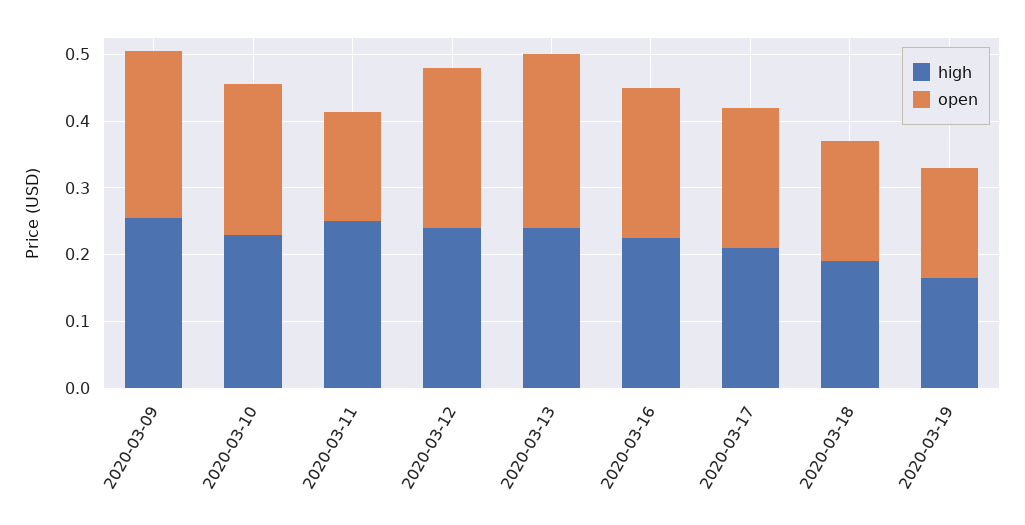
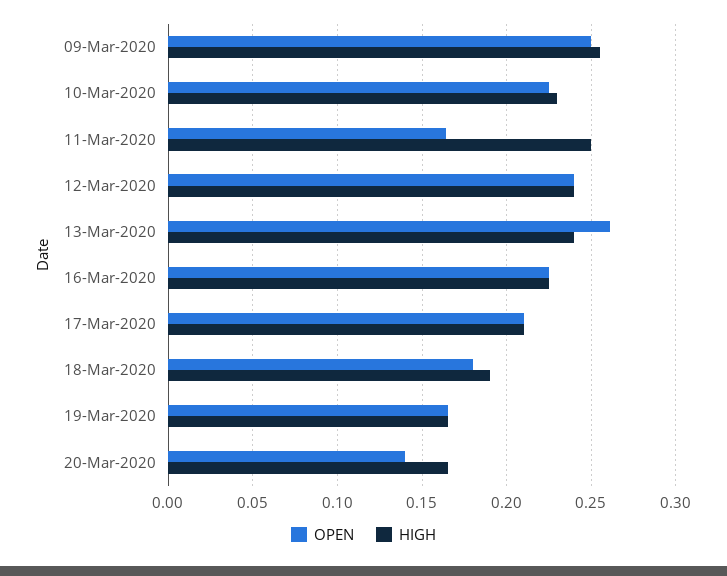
open, 20-Mar-2020: none -> 0.14
high, 20-Mar-2020: none -> 0.165

